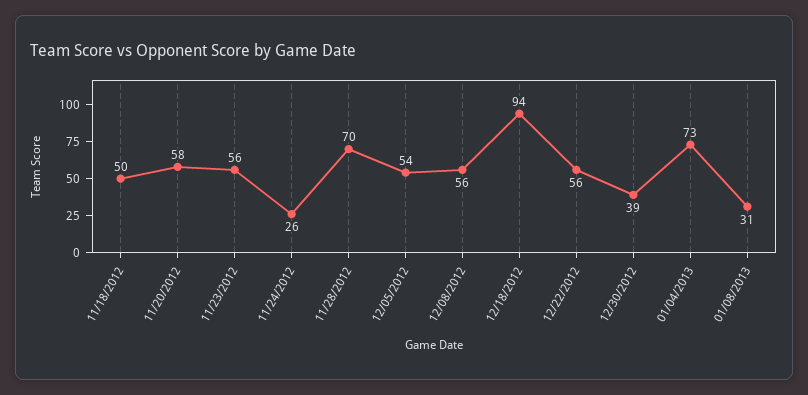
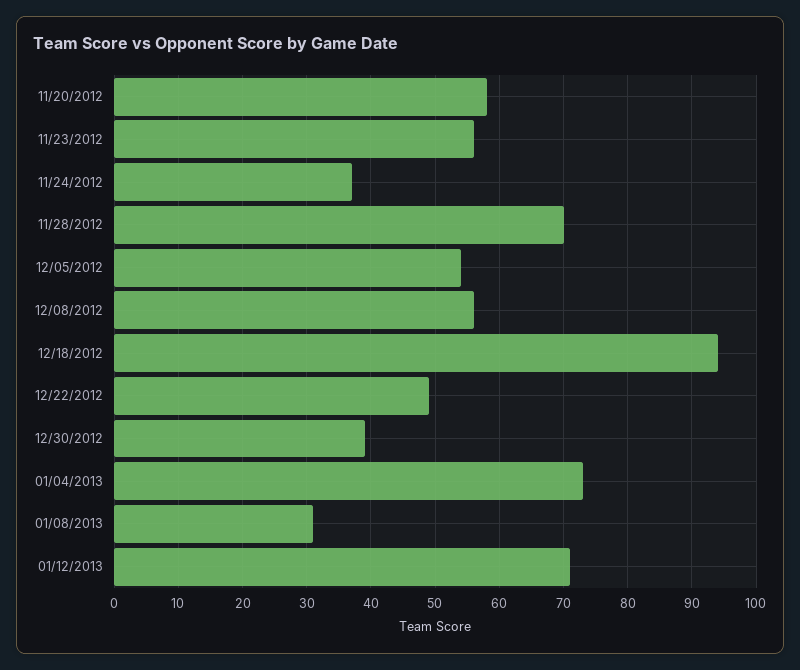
11/18/2012: 50 -> none
11/24/2012: 26 -> 37
12/22/2012: 56 -> 49
01/12/2013: none -> 71

